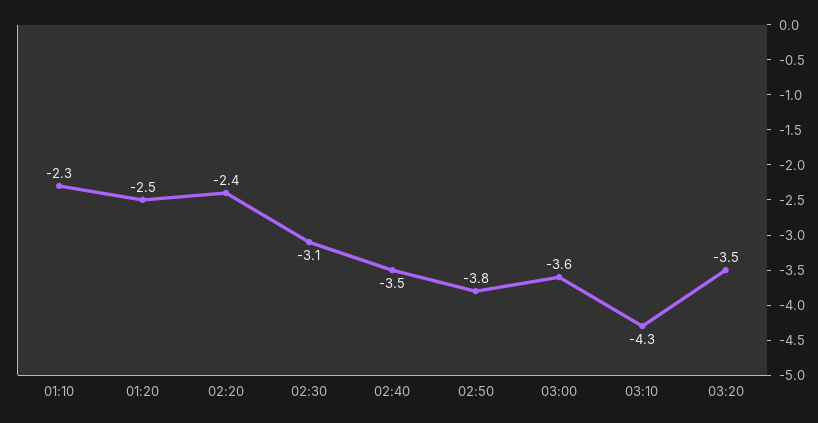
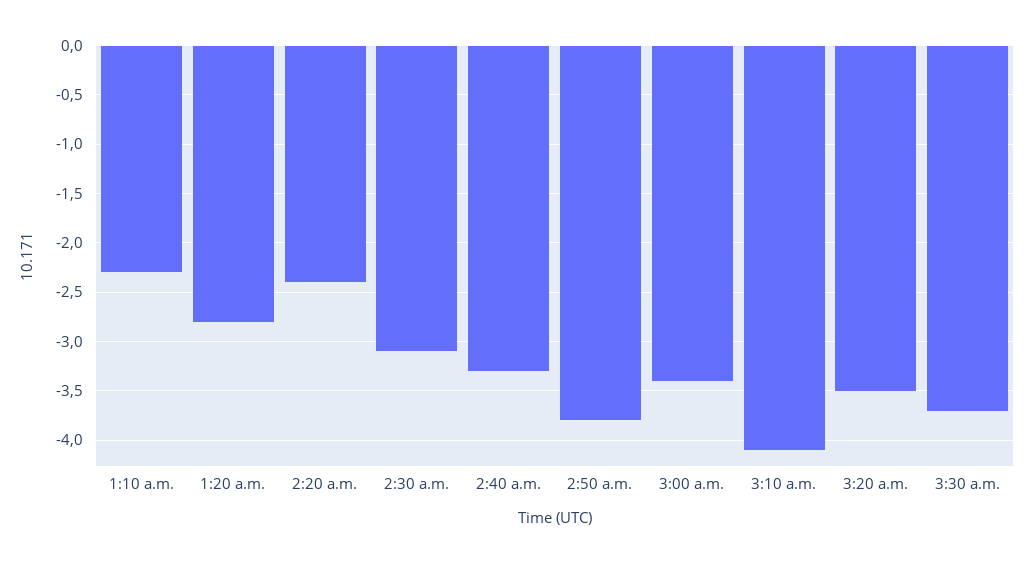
01:20: -2.5 -> -2.8
02:40: -3.5 -> -3.3
03:00: -3.6 -> -3.4
03:10: -4.3 -> -4.1
3:30 a.m.: none -> -3.7

